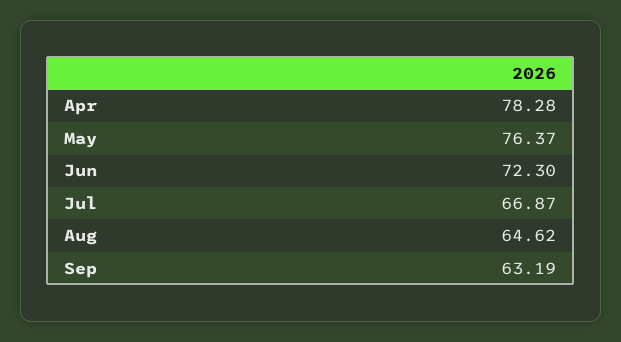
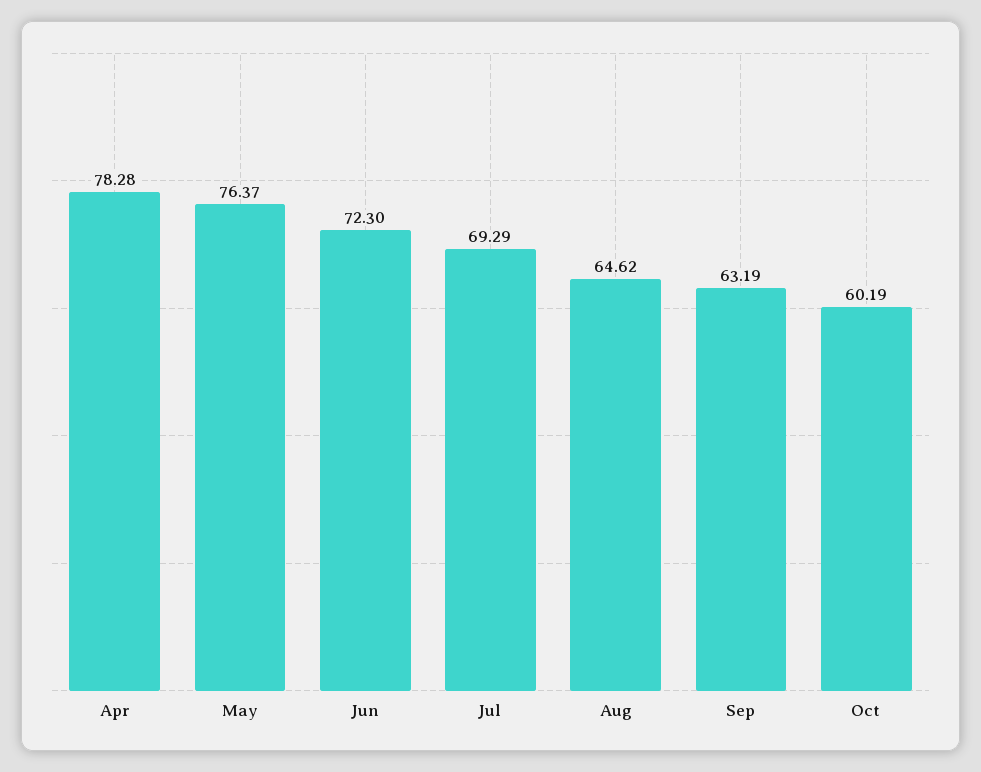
Jul: 66.87 -> 69.29
Oct: none -> 60.19

